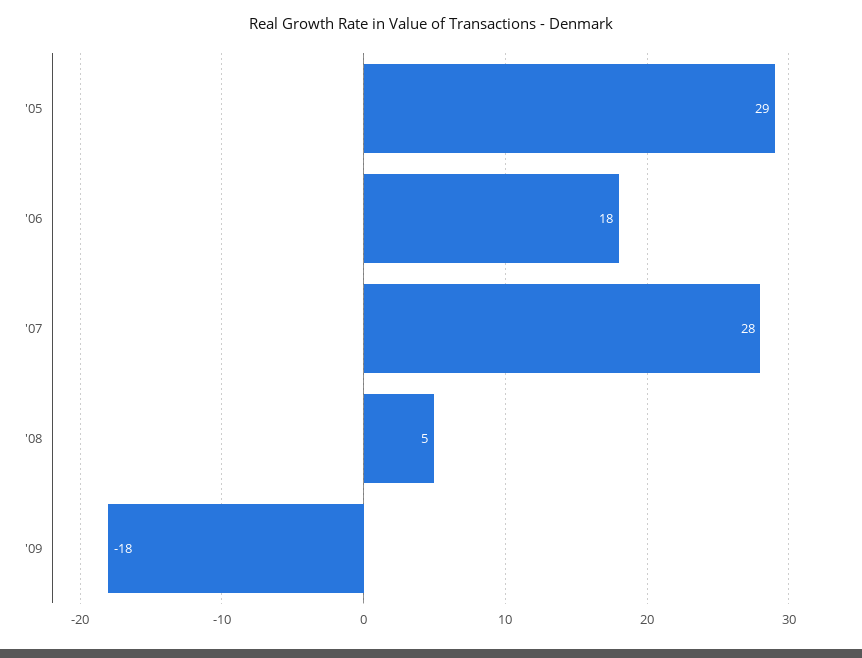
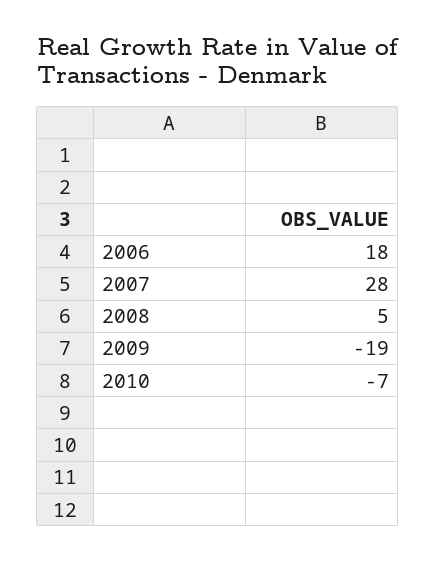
'05: 29 -> none
'09: -18 -> -19
2010: none -> -7

